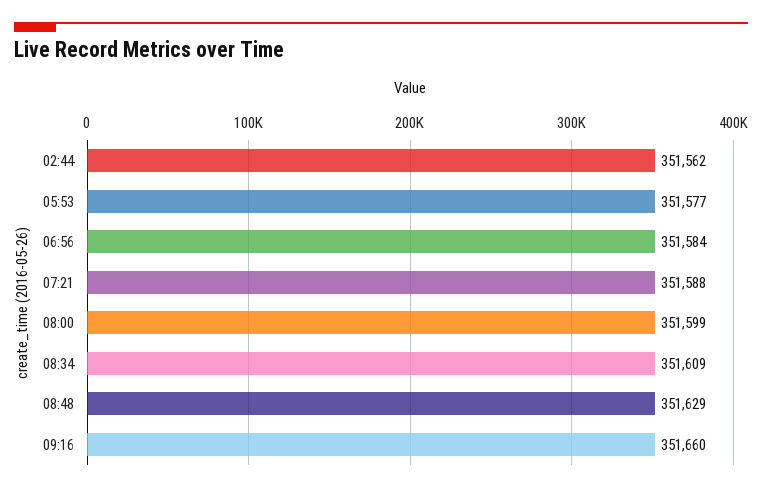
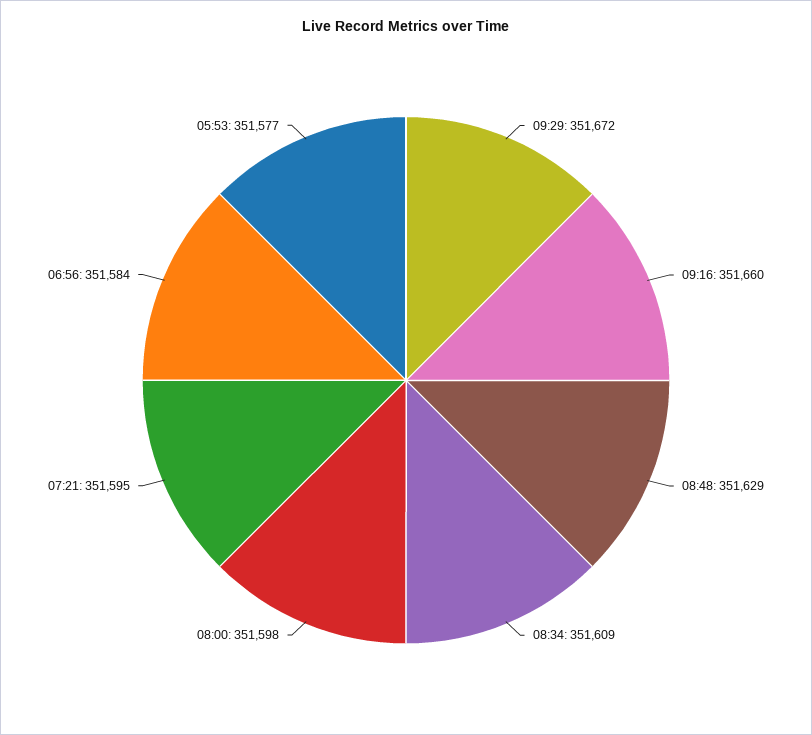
02:44: 351562 -> none
07:21: 351588 -> 351595
08:00: 351599 -> 351598
09:29: none -> 351672

